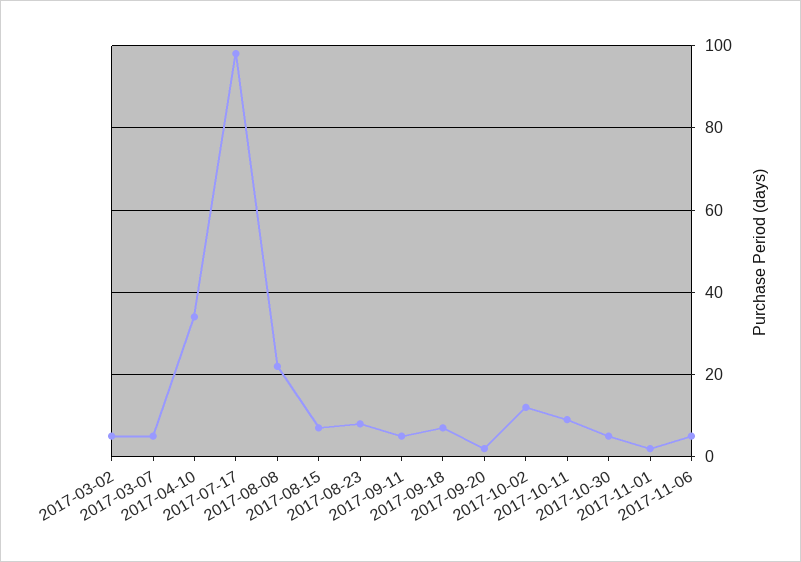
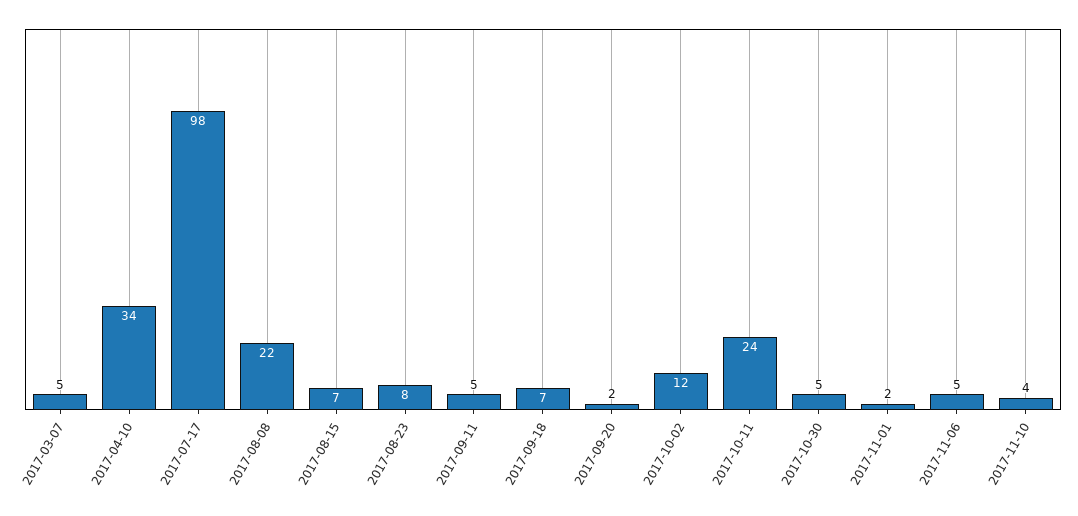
2017-03-02: 5 -> none
2017-10-11: 10 -> 24
2017-11-10: none -> 4

